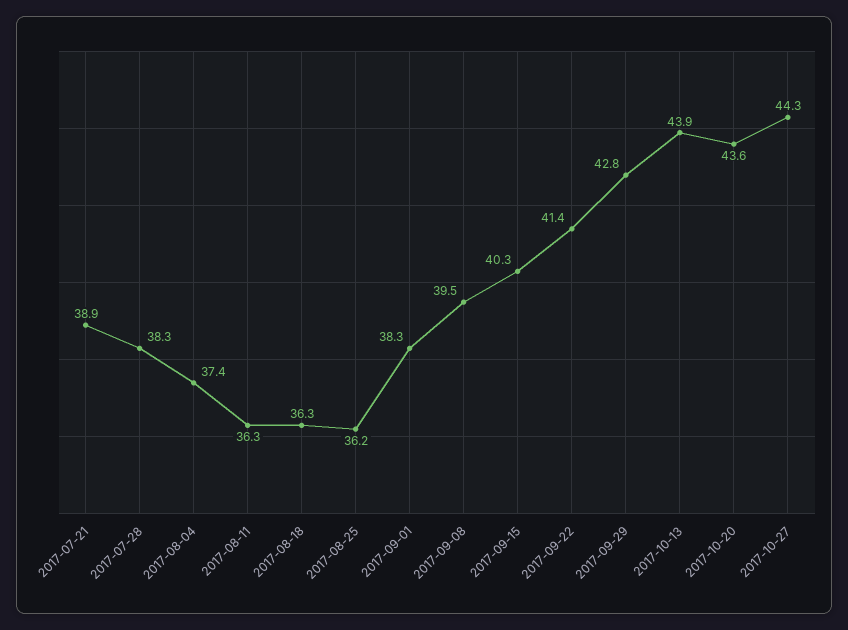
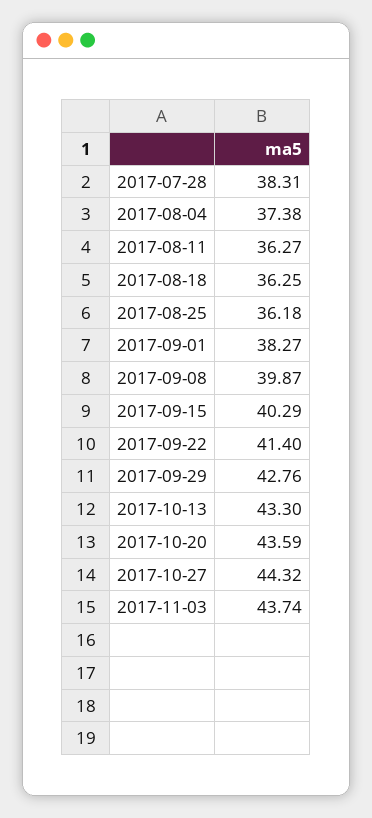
2017-07-21: 38.9 -> none
2017-09-08: 39.5 -> 39.87
2017-10-13: 43.9 -> 43.3
2017-11-03: none -> 43.74

